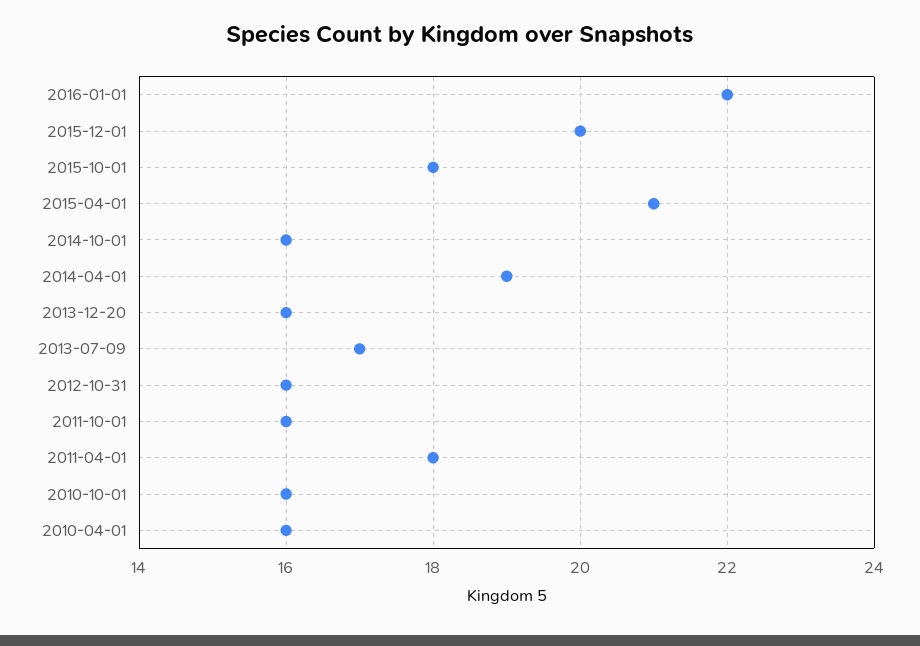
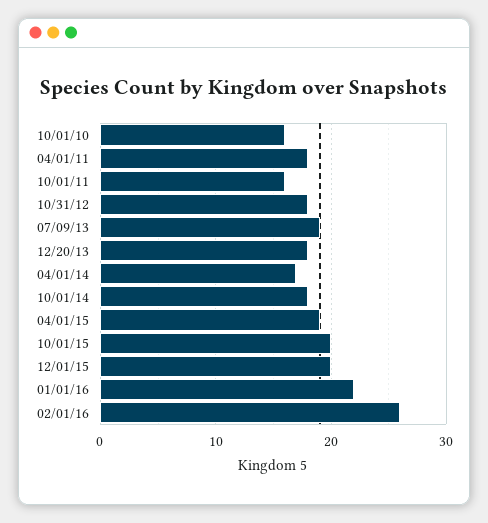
2015-10-01: 18 -> 20
2015-04-01: 21 -> 19
2014-10-01: 16 -> 18
2014-04-01: 19 -> 17
2013-12-20: 16 -> 18
2013-07-09: 17 -> 19
2012-10-31: 16 -> 18
2010-04-01: 16 -> none
02/01/16: none -> 26

